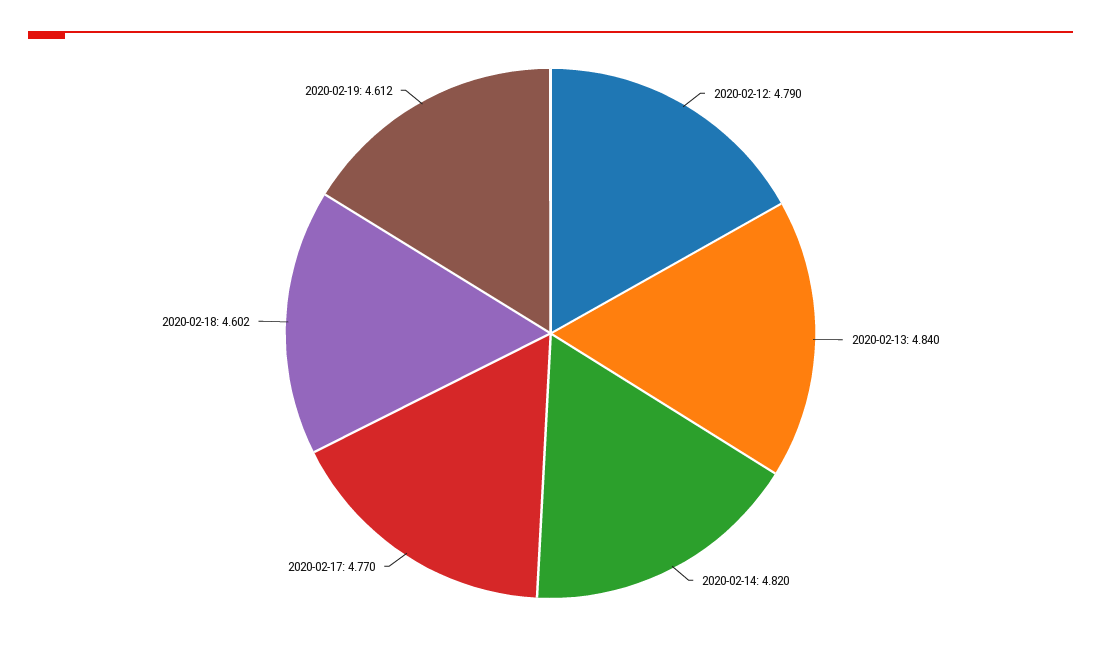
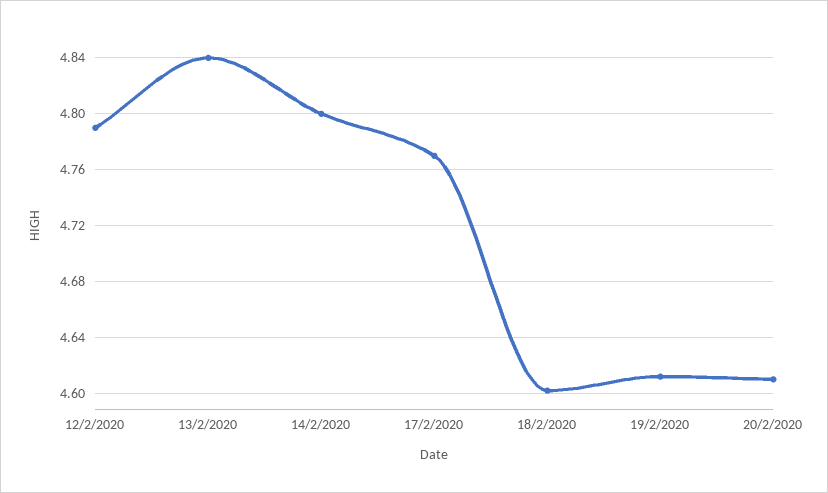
2020-02-14: 4.82 -> 4.8
20/2/2020: none -> 4.61

